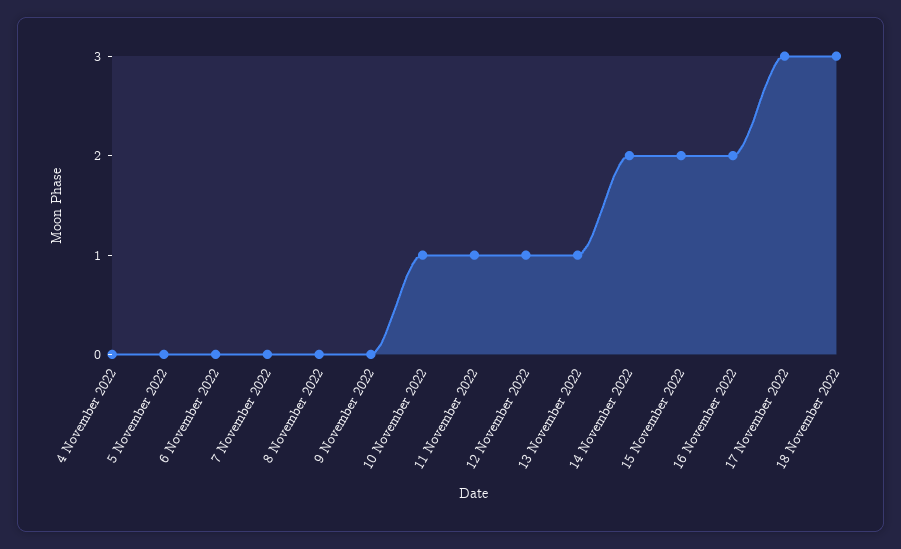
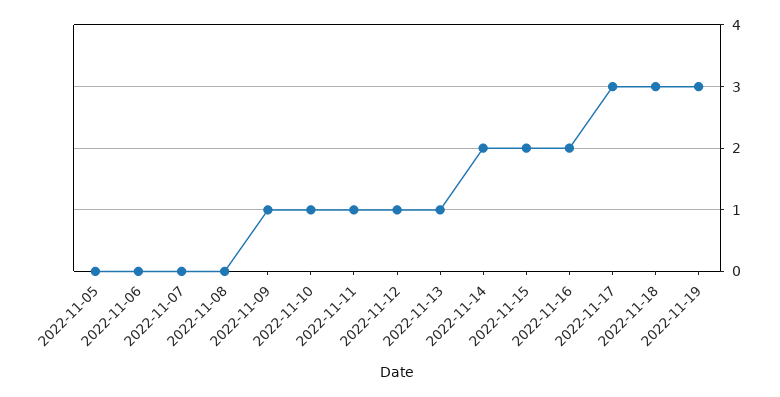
4 November 2022: 0 -> none
9 November 2022: 0 -> 1
2022-11-19: none -> 3

